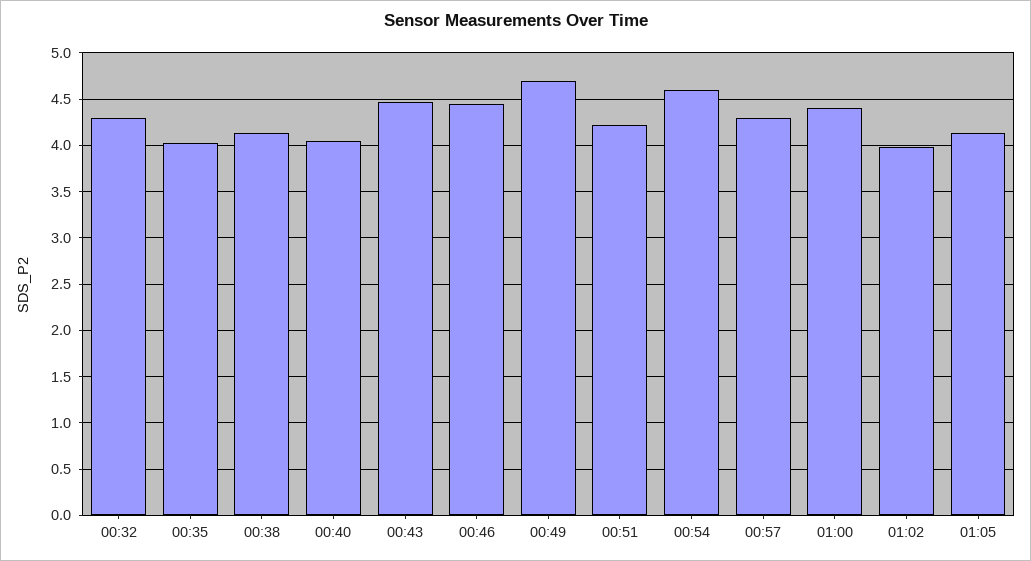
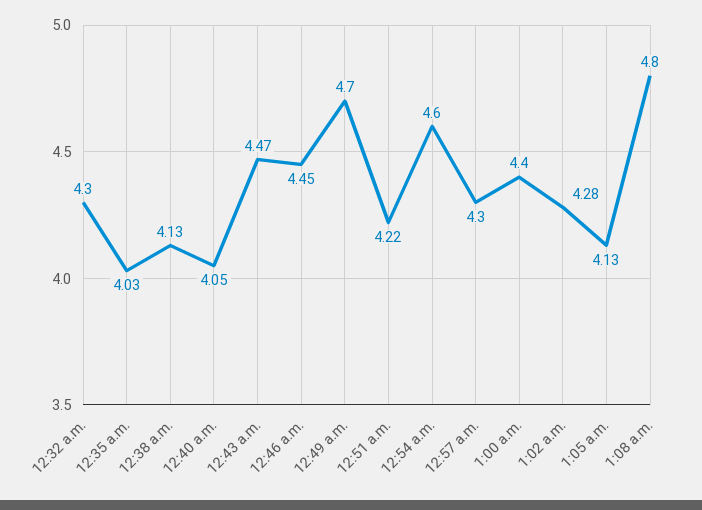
01:02: 4 -> 4.28
1:08 a.m.: none -> 4.8

